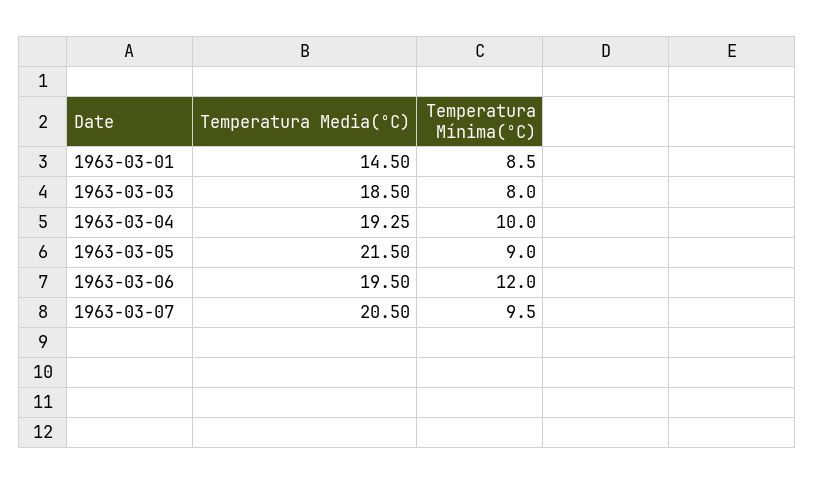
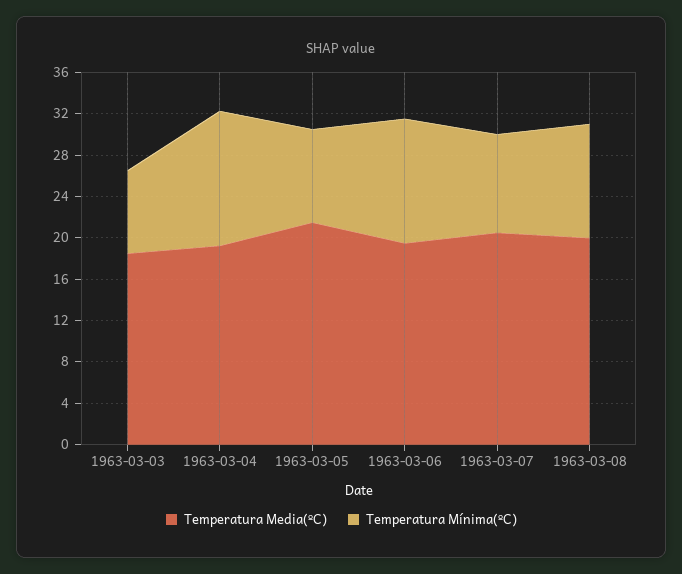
Temperatura Media(ºC), 1963-03-01: 14.5 -> none
Temperatura Mínima(ºC), 1963-03-01: 8.5 -> none
Temperatura Mínima(ºC), 1963-03-04: 10 -> 13
Temperatura Media(ºC), 1963-03-08: none -> 20
Temperatura Mínima(ºC), 1963-03-08: none -> 11

